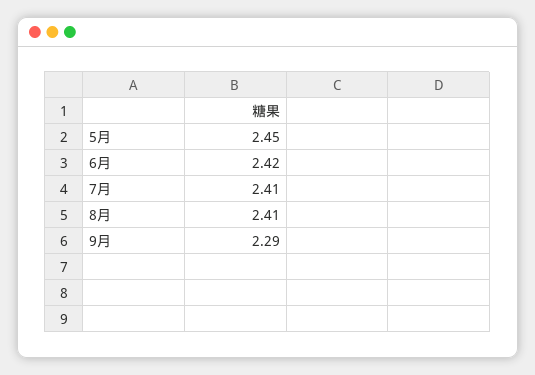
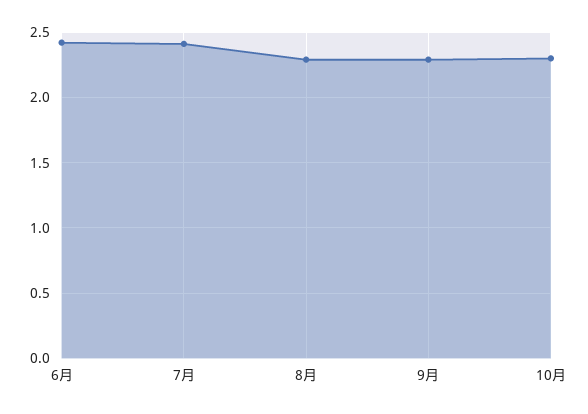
5月: 2.45 -> none
8月: 2.41 -> 2.3
10月: none -> 2.3

